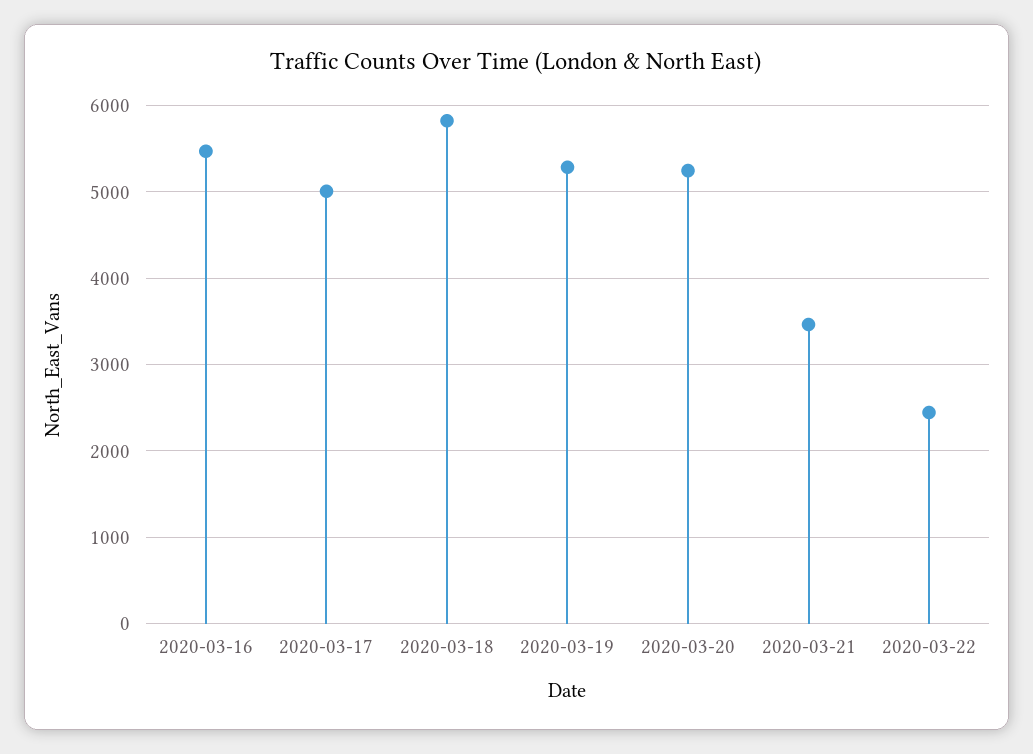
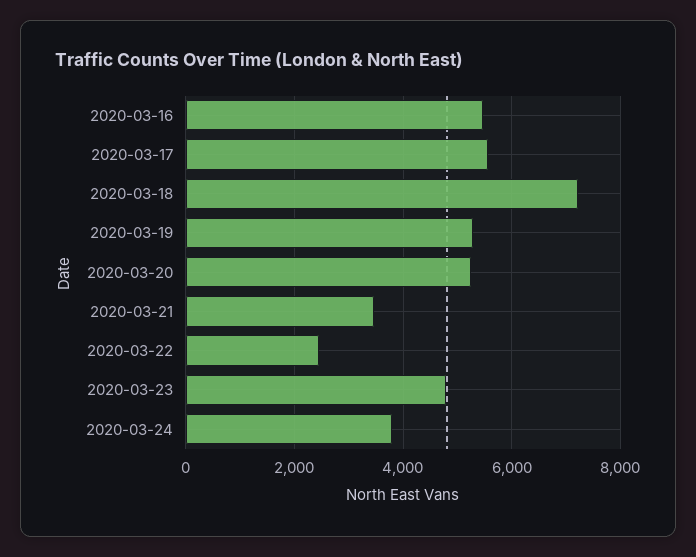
2020-03-17: 5000 -> 5600
2020-03-18: 5800 -> 7200
2020-03-23: none -> 4800
2020-03-24: none -> 3800

